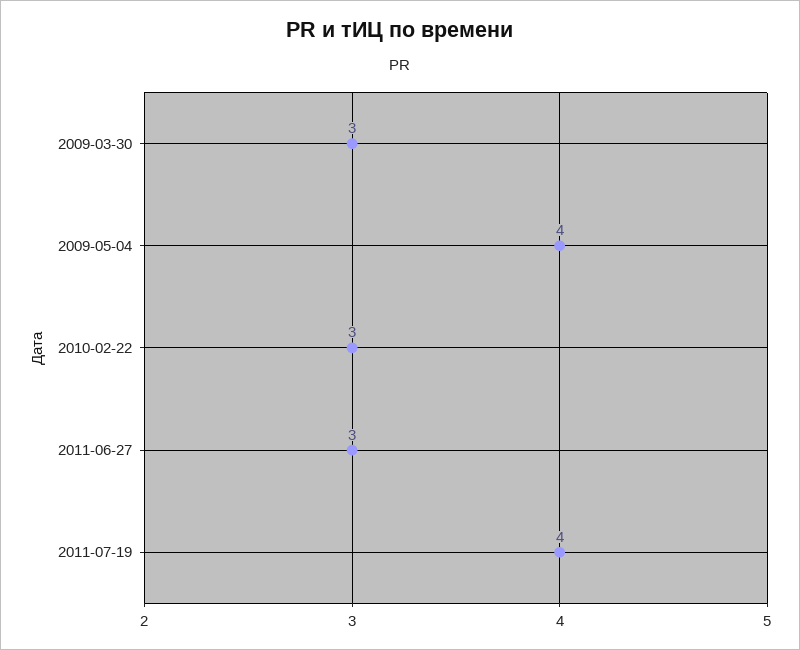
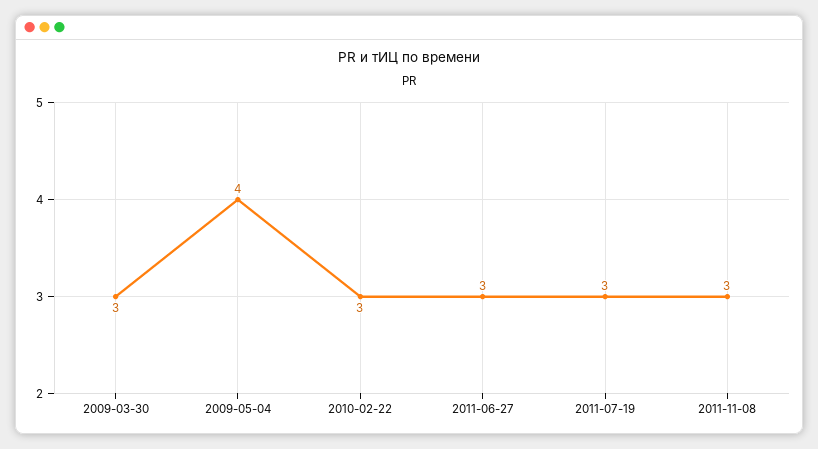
2011-07-19: 4 -> 3
2011-11-08: none -> 3

